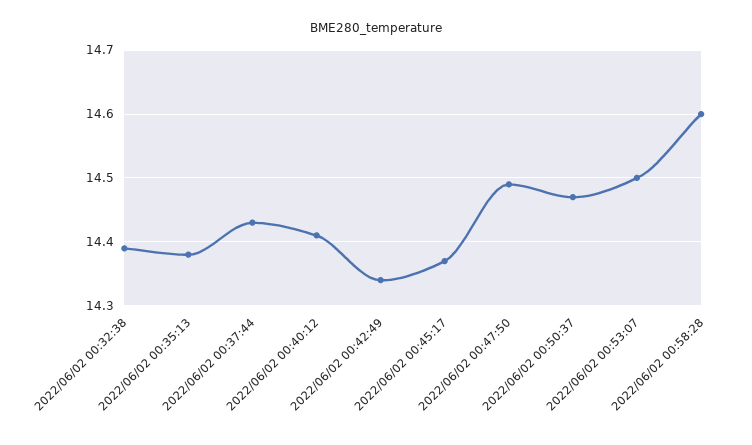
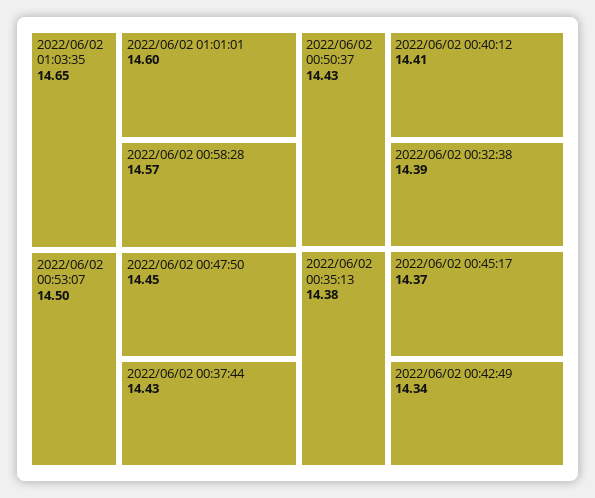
2022/06/02 00:47:50: 14.49 -> 14.45
2022/06/02 00:50:37: 14.47 -> 14.43
2022/06/02 00:58:28: 14.6 -> 14.57
2022/06/02 01:03:35: none -> 14.65
2022/06/02 01:01:01: none -> 14.6

